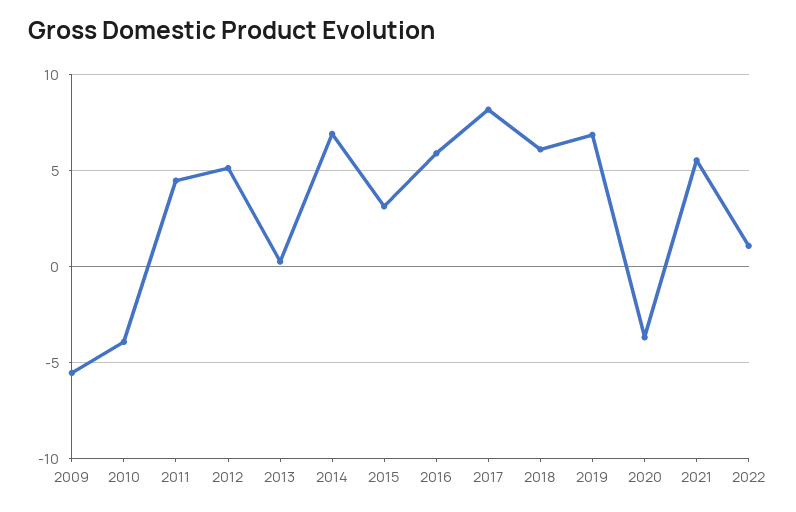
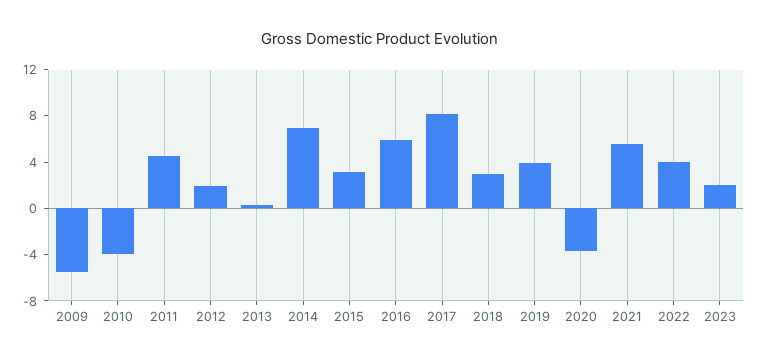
2012: 5 -> 2
2018: 6 -> 3
2019: 7 -> 4
2022: 1 -> 4
2023: none -> 2

